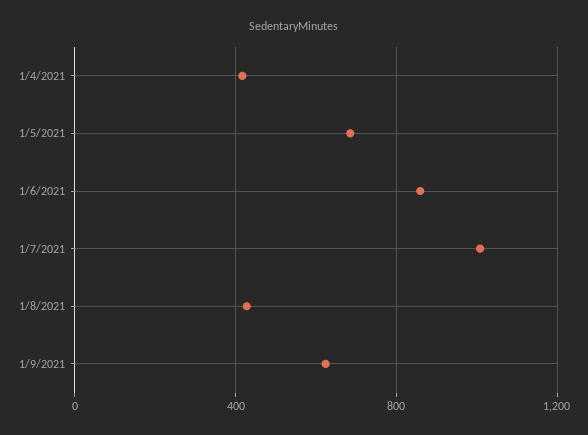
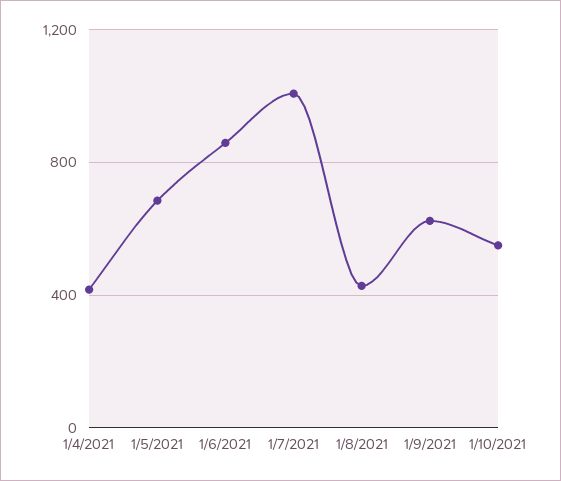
1/10/2021: none -> 550

